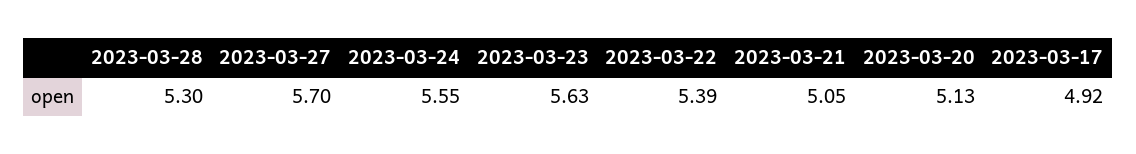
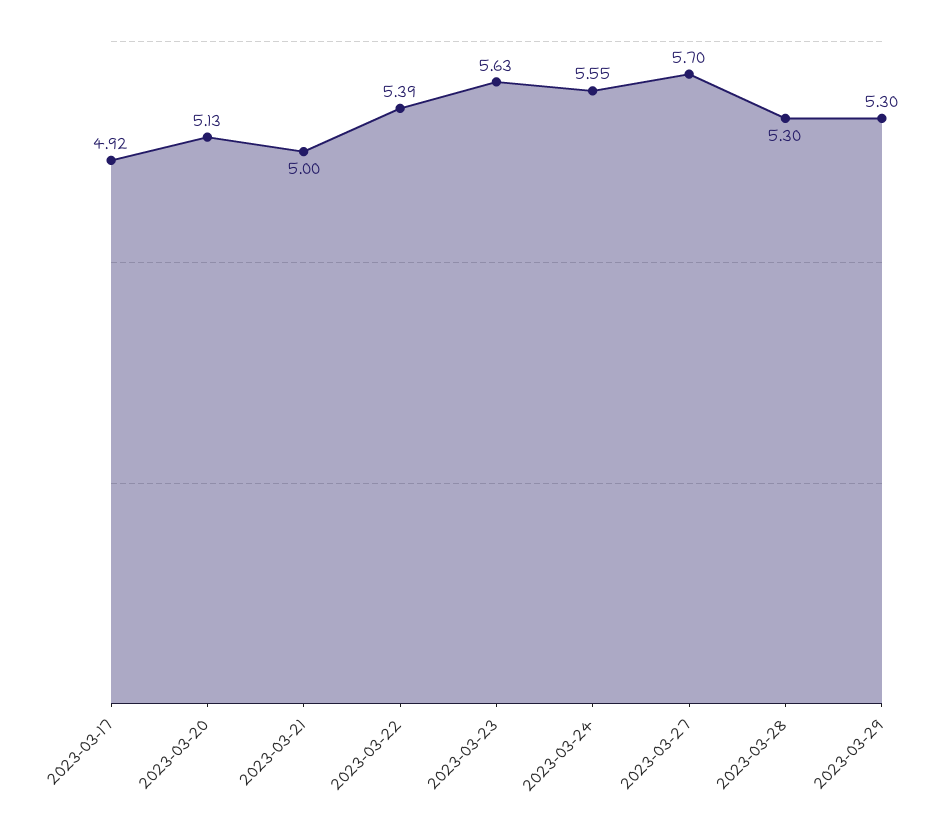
2023-03-21: 5.05 -> 5
2023-03-29: none -> 5.3

